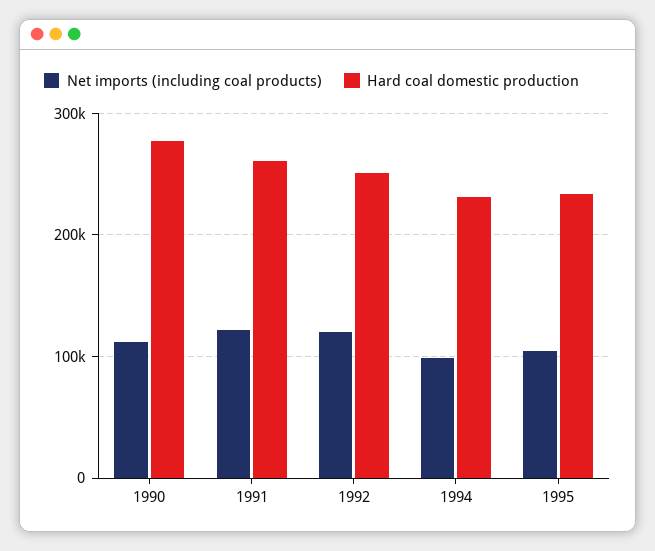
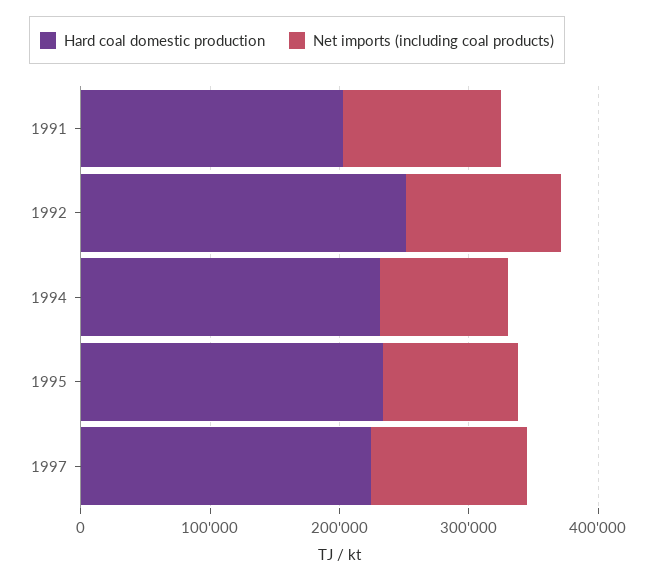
Net imports (including coal products), 1990: 110000 -> none
Hard coal domestic production, 1990: 280000 -> none
Hard coal domestic production, 1991: 260000 -> 200000
Hard coal domestic production, 1997: none -> 220000
Net imports (including coal products), 1997: none -> 120000

